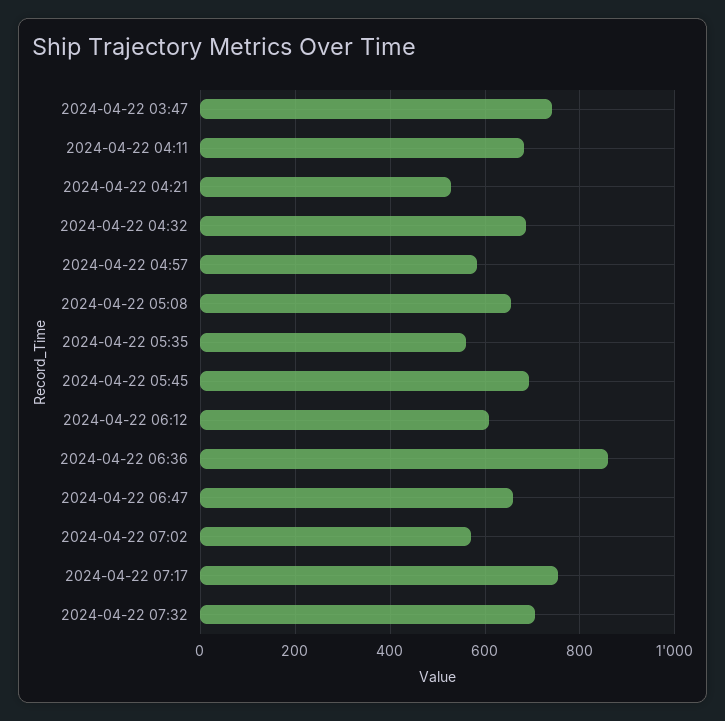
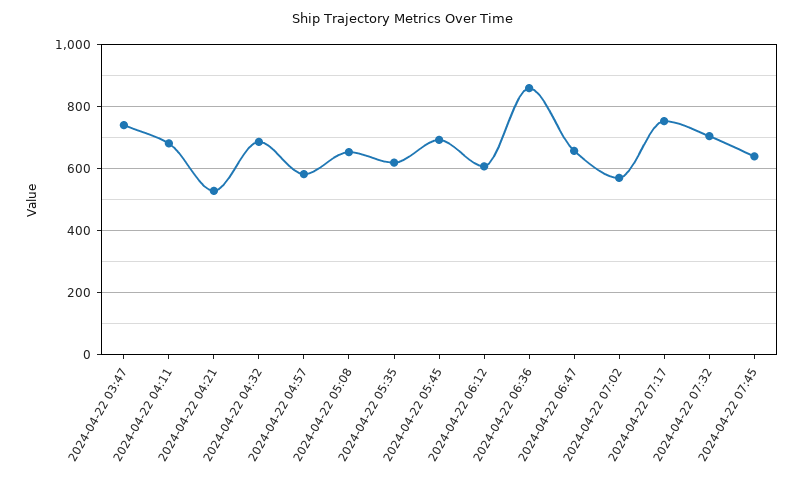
2024-04-22 05:35: 560 -> 620
2024-04-22 07:45: none -> 640

